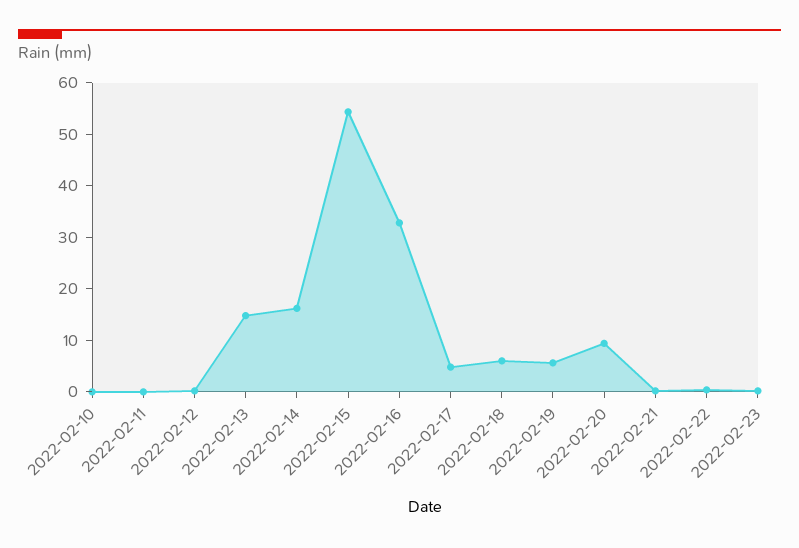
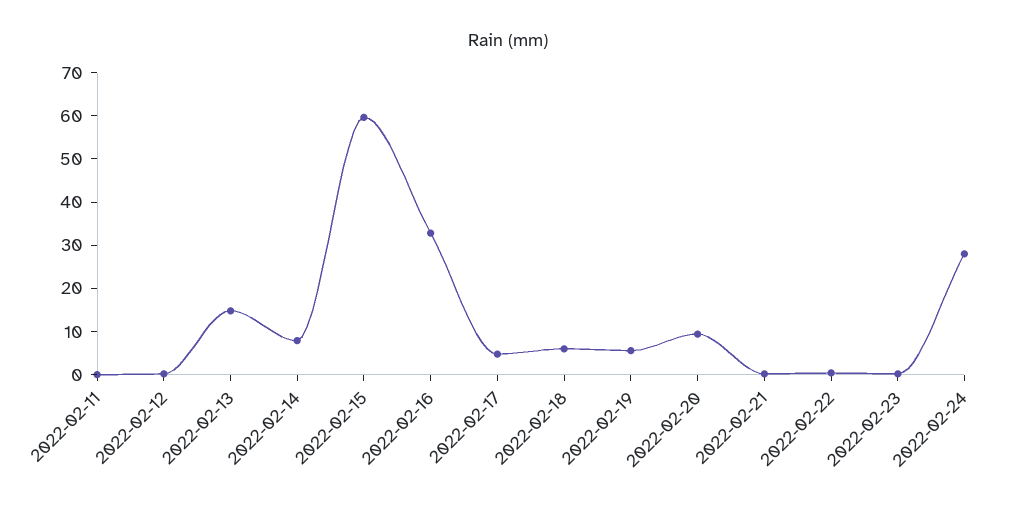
2022-02-10: 0 -> none
2022-02-14: 16 -> 8
2022-02-15: 54 -> 60
2022-02-24: none -> 28

